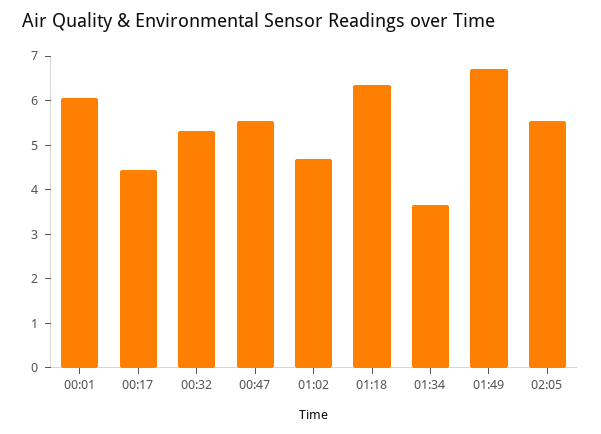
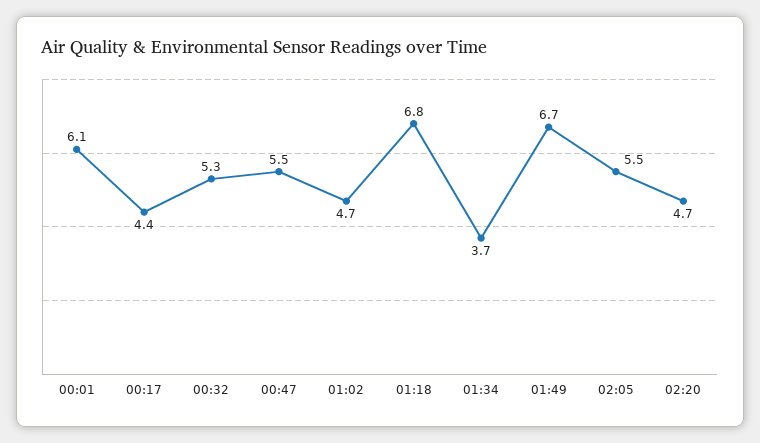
01:18: 6.4 -> 6.8
02:20: none -> 4.7

